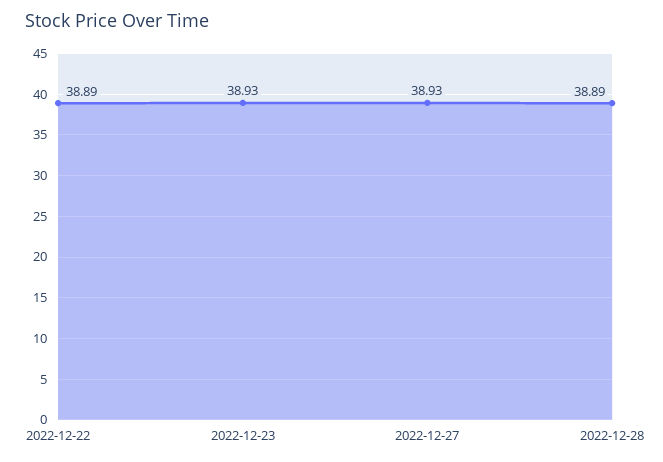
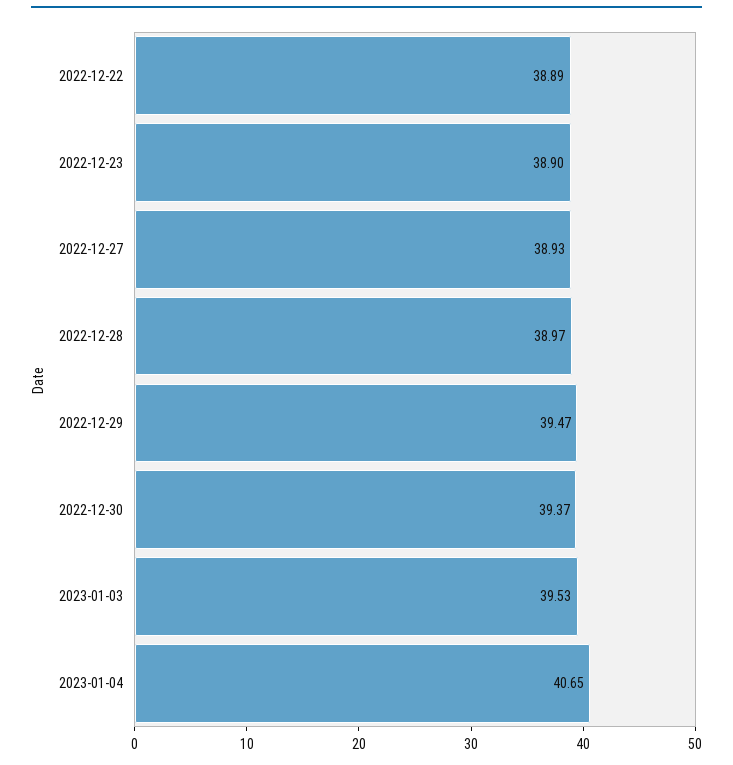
2022-12-23: 38.93 -> 38.9
2022-12-28: 38.89 -> 38.97
2022-12-29: none -> 39.47
2022-12-30: none -> 39.37
2023-01-03: none -> 39.53
2023-01-04: none -> 40.65

